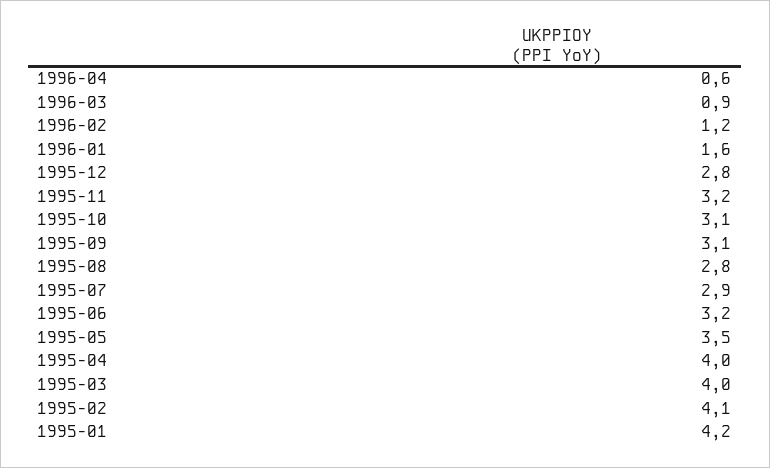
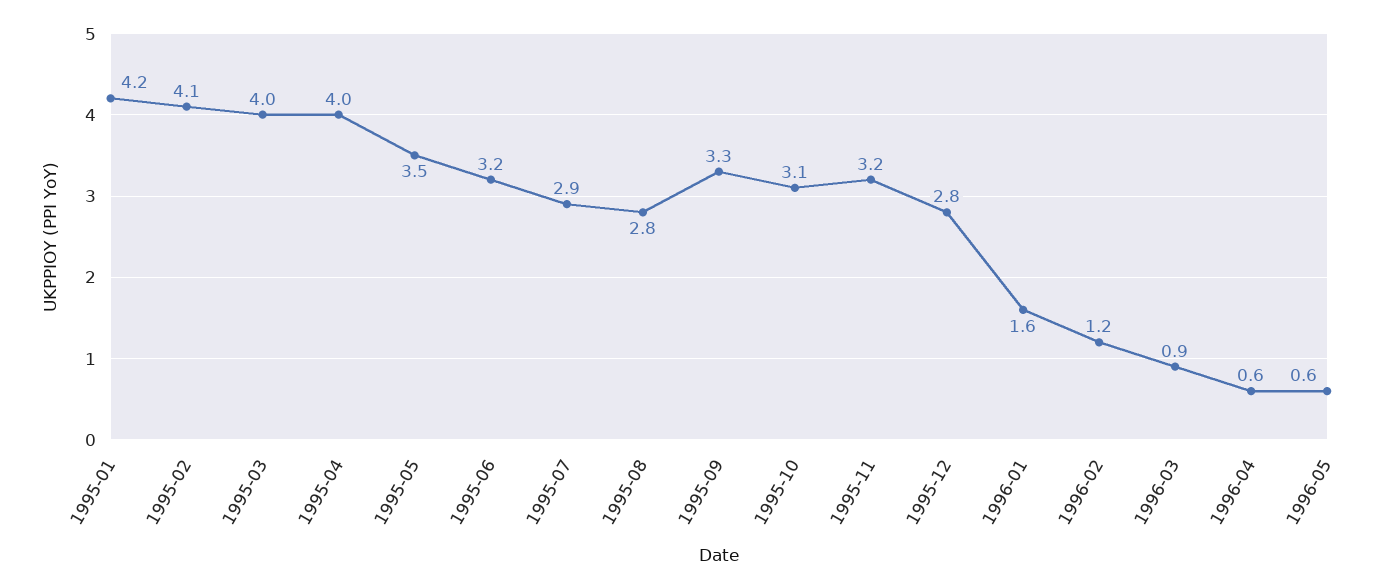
1995-09: 3.1 -> 3.3
1996-05: none -> 0.6

